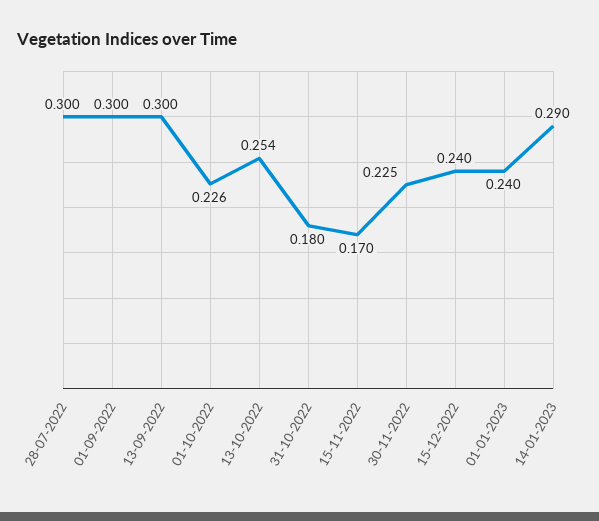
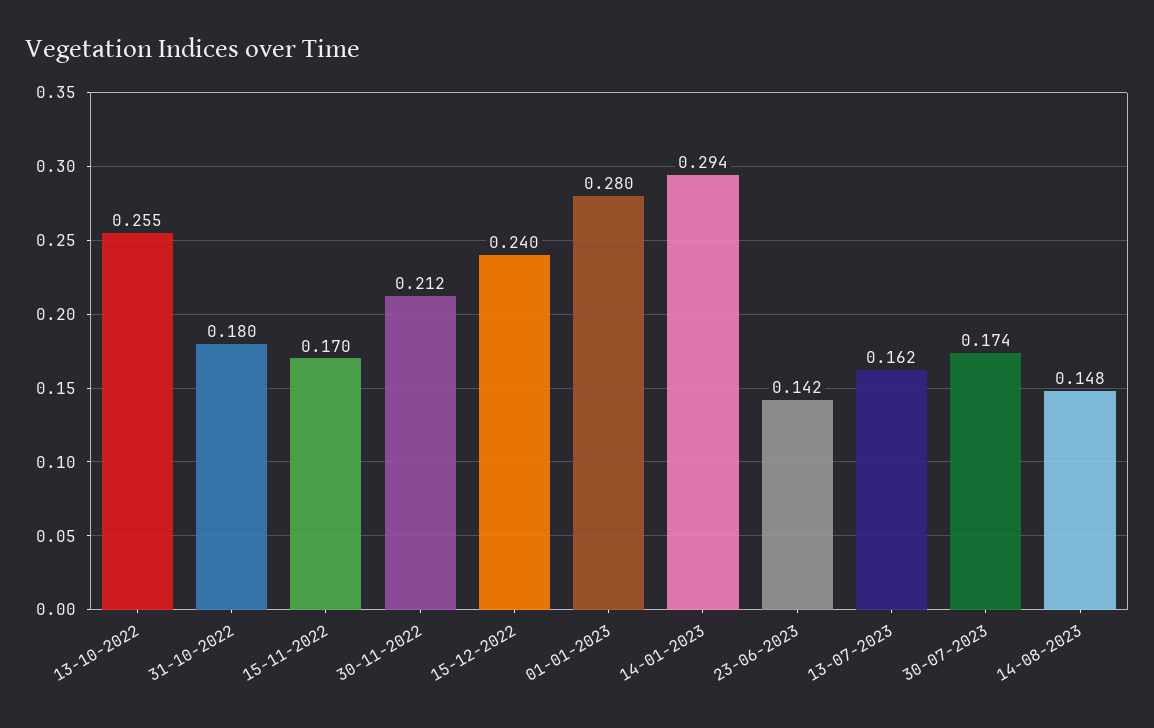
28-07-2022: 0.3 -> none
01-09-2022: 0.3 -> none
13-09-2022: 0.3 -> none
01-10-2022: 0.226 -> none
13-10-2022: 0.254 -> 0.255
30-11-2022: 0.225 -> 0.212
01-01-2023: 0.24 -> 0.28
14-01-2023: 0.29 -> 0.294
23-06-2023: none -> 0.142
13-07-2023: none -> 0.162
30-07-2023: none -> 0.174
14-08-2023: none -> 0.148

